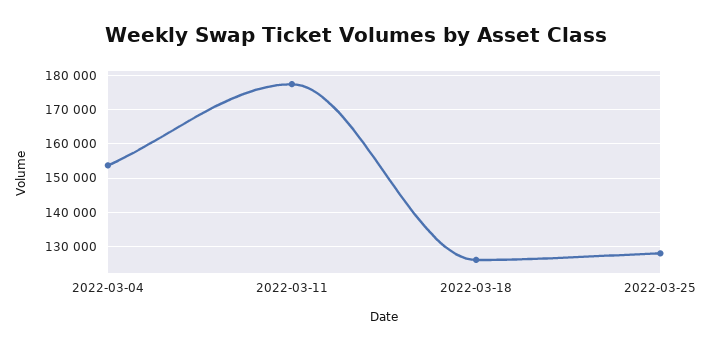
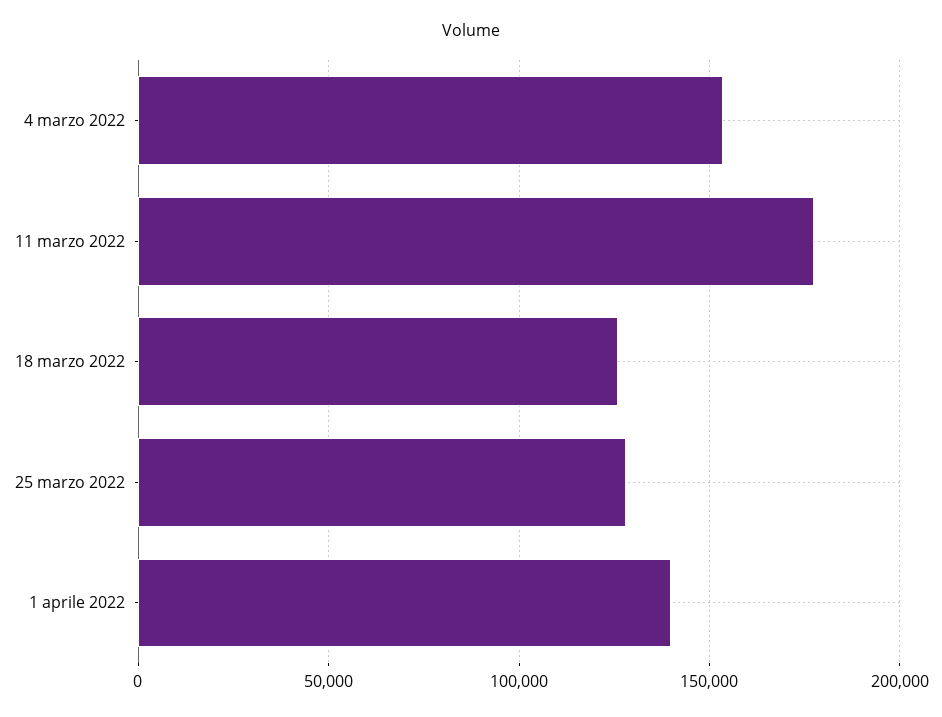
1 aprile 2022: none -> 140000

